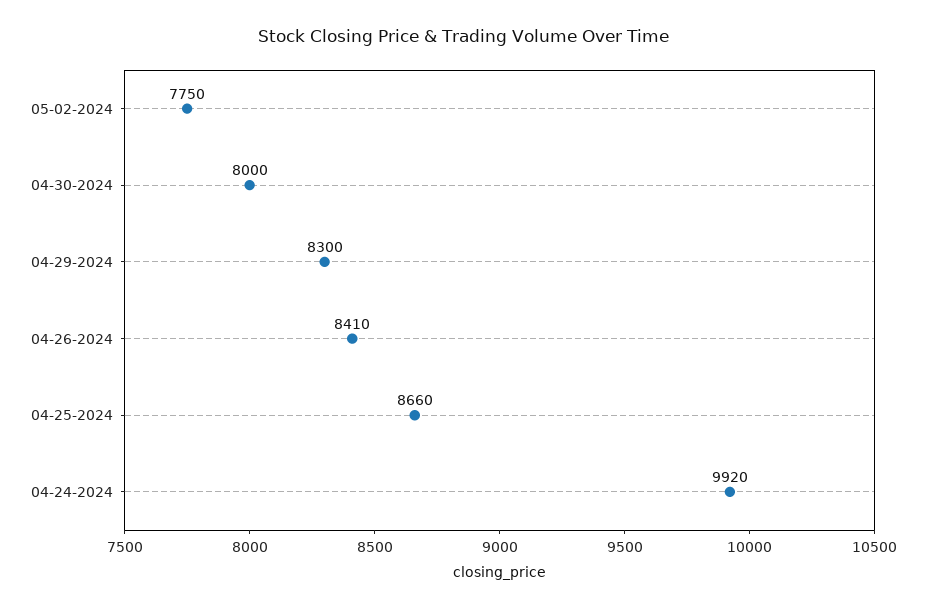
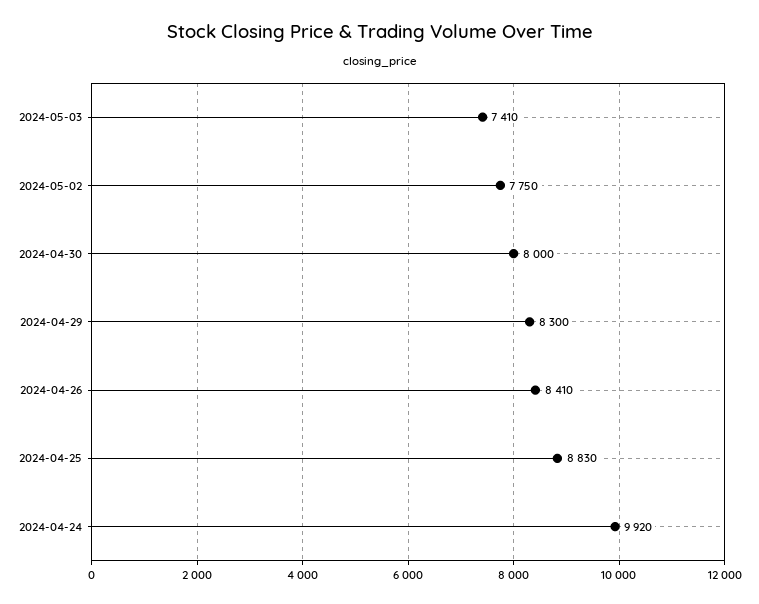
04-25-2024: 8660 -> 8830
2024-05-03: none -> 7410

